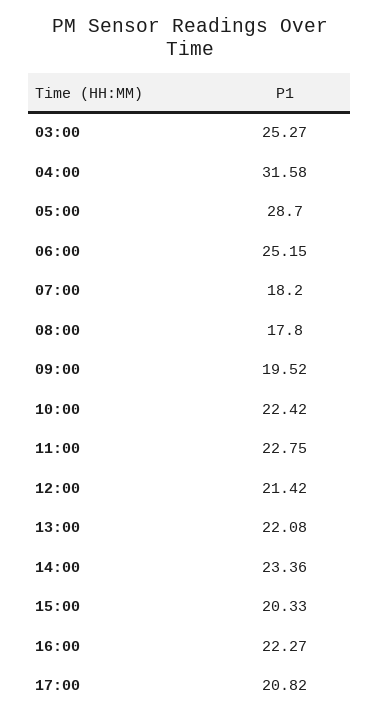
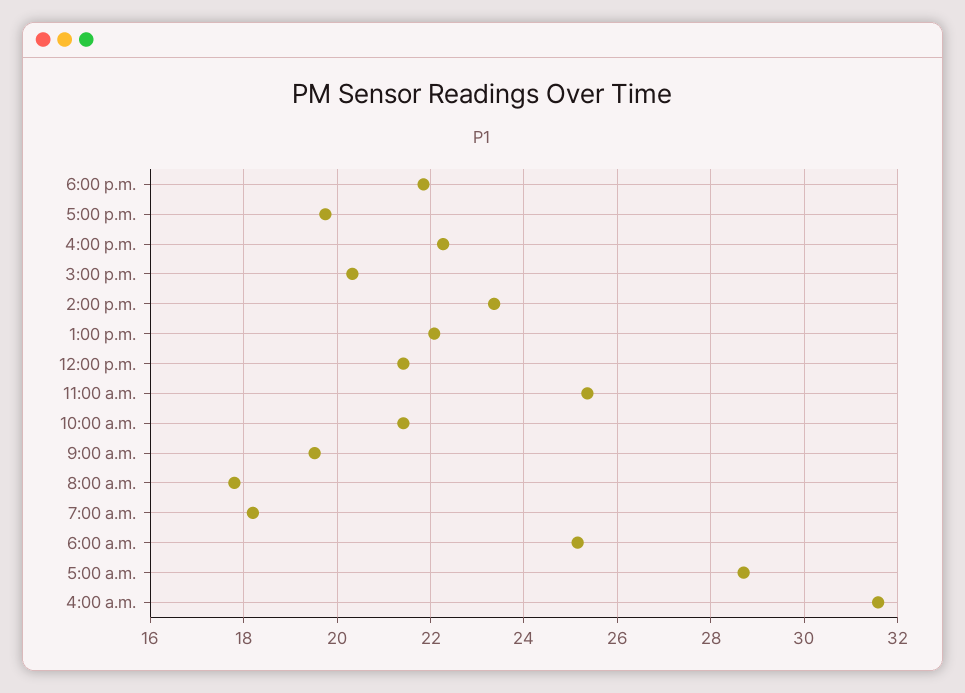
03:00: 25.27 -> none
10:00: 22.42 -> 21.4
11:00: 22.75 -> 25.4
17:00: 20.82 -> 19.8
6:00 p.m.: none -> 21.8

